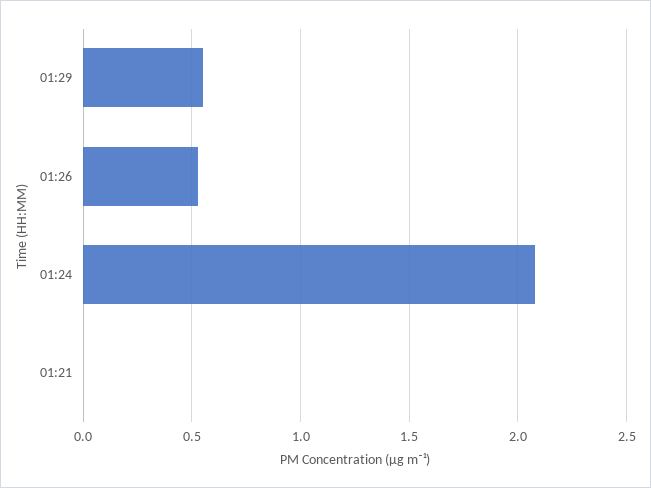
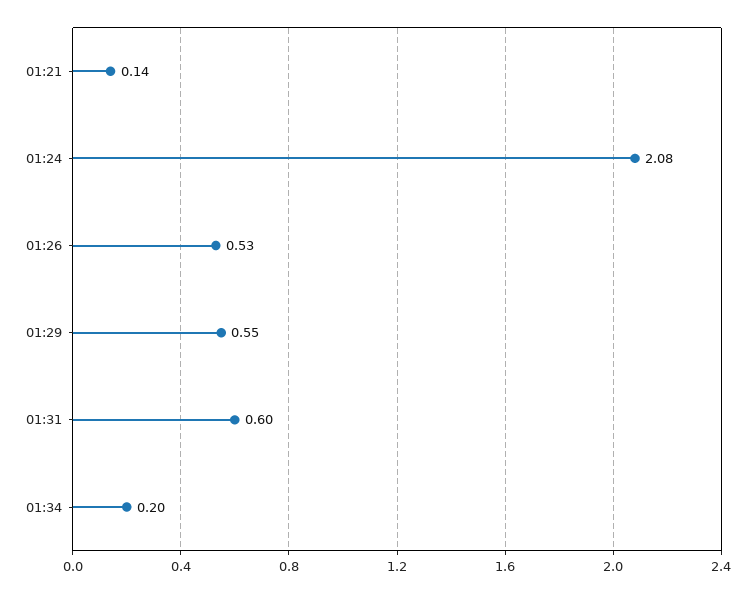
01:21: 0 -> 0.14
01:31: none -> 0.6
01:34: none -> 0.2

